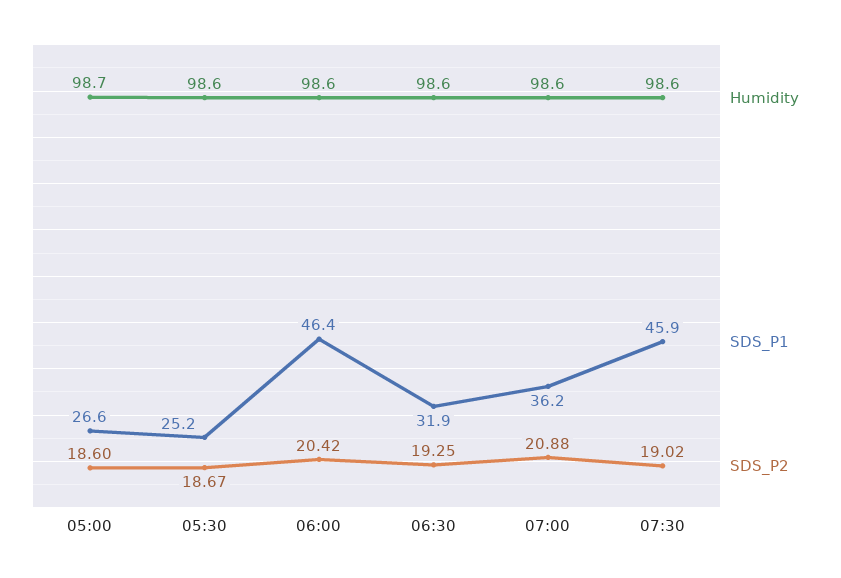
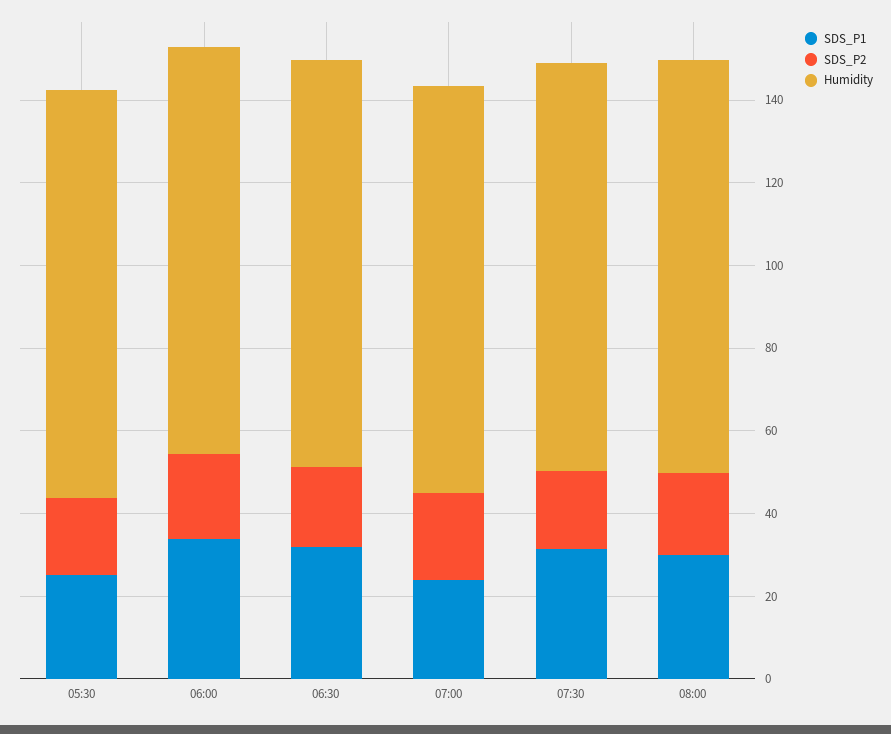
Humidity, 05:00: 98.7 -> none
SDS_P1, 05:00: 26.6 -> none
SDS_P2, 05:00: 18.6 -> none
SDS_P1, 06:00: 46.4 -> 35
SDS_P1, 07:00: 36.2 -> 25
SDS_P1, 07:30: 45.9 -> 30
SDS_P1, 08:00: none -> 30
SDS_P2, 08:00: none -> 20
Humidity, 08:00: none -> 100

